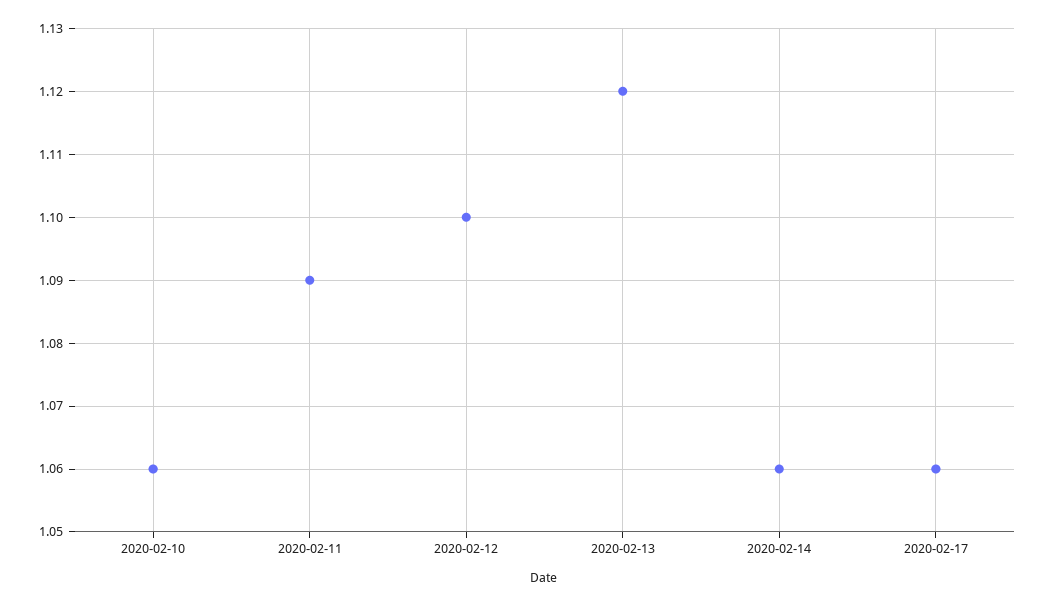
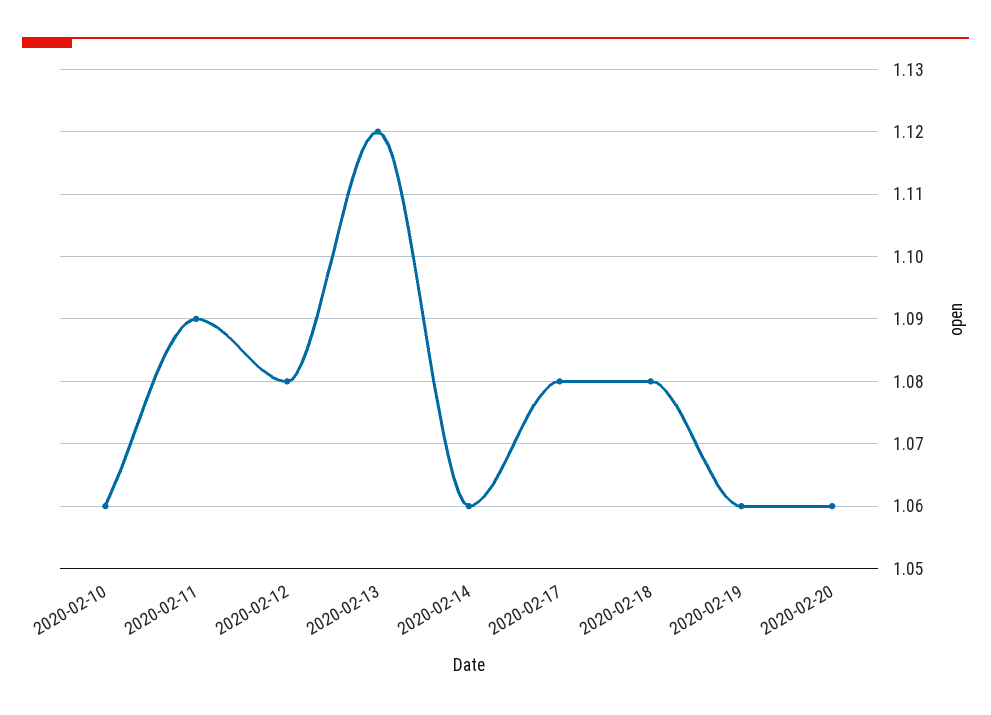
2020-02-12: 1.1 -> 1.08
2020-02-17: 1.06 -> 1.08
2020-02-18: none -> 1.08
2020-02-19: none -> 1.06
2020-02-20: none -> 1.06

